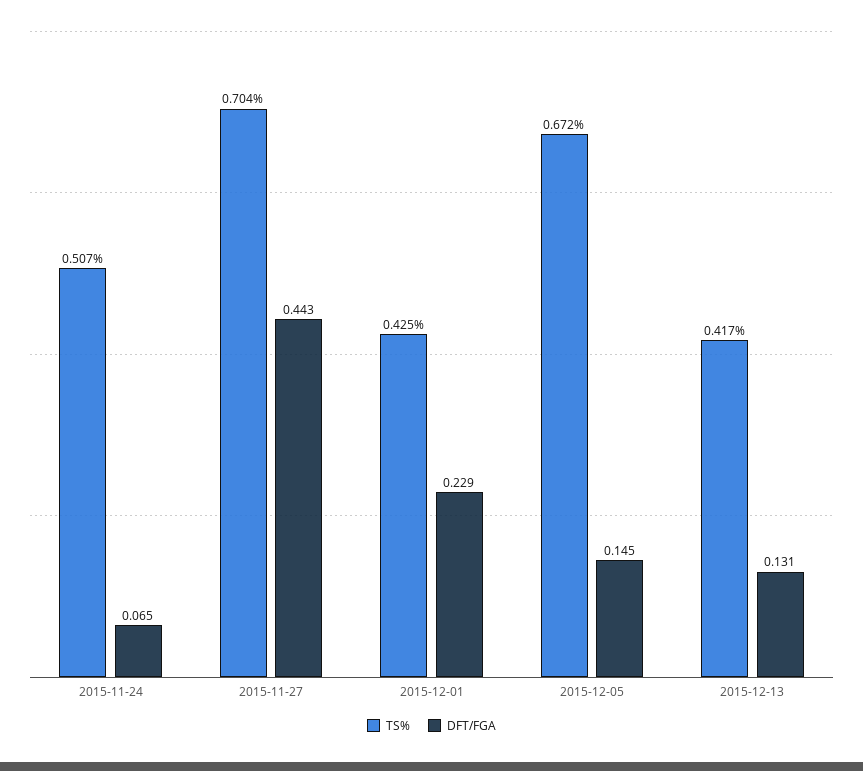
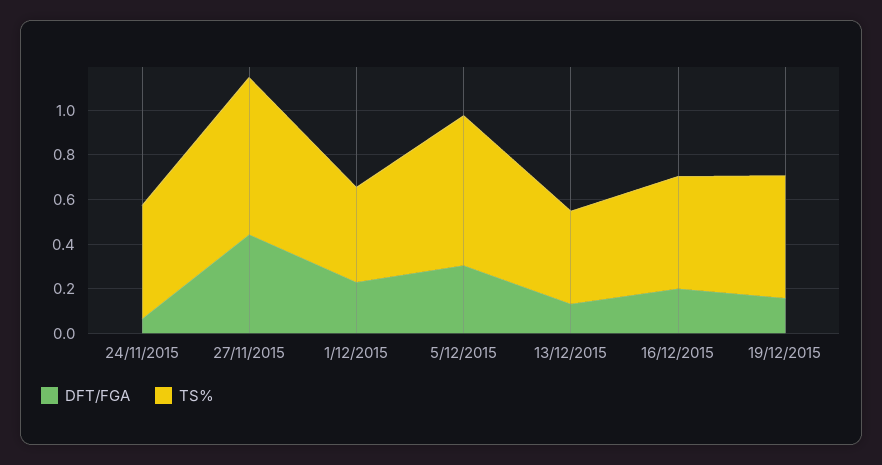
DFT/FGA, 2015-12-05: 0.145 -> 0.3
DFT/FGA, 16/12/2015: none -> 0.2
TS%, 16/12/2015: none -> 0.5
DFT/FGA, 19/12/2015: none -> 0.15
TS%, 19/12/2015: none -> 0.55

